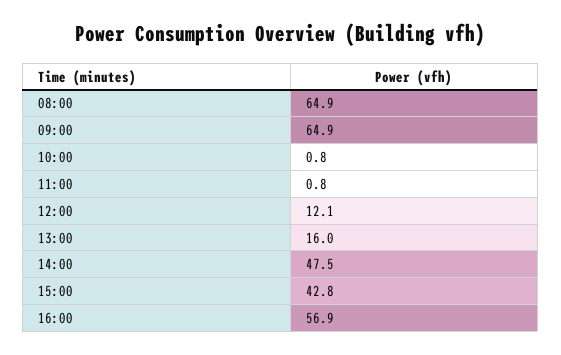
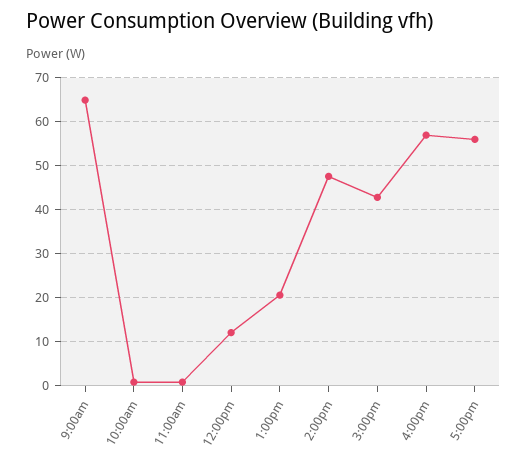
08:00: 64.9 -> none
13:00: 16 -> 20
5:00pm: none -> 56

